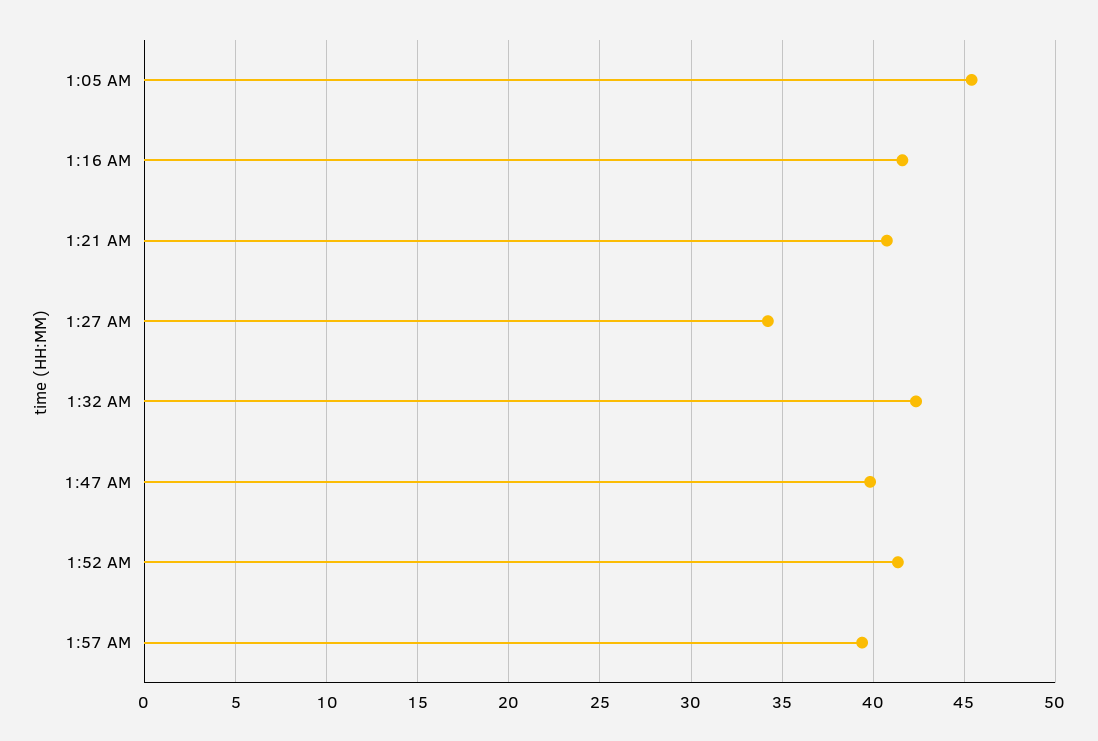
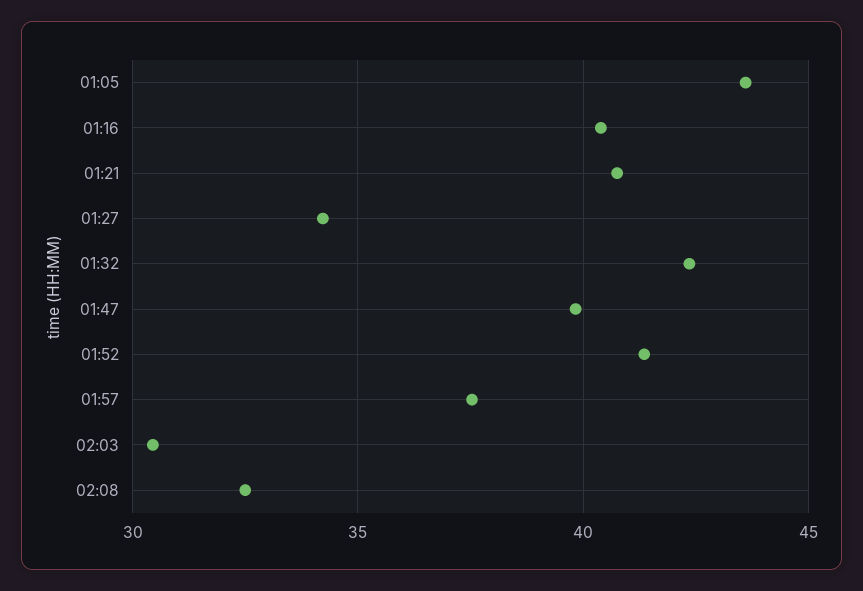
1:05 AM: 45.5 -> 43.5
1:16 AM: 41.5 -> 40.5
1:57 AM: 39.5 -> 37.5
02:03: none -> 30.5
02:08: none -> 32.5

